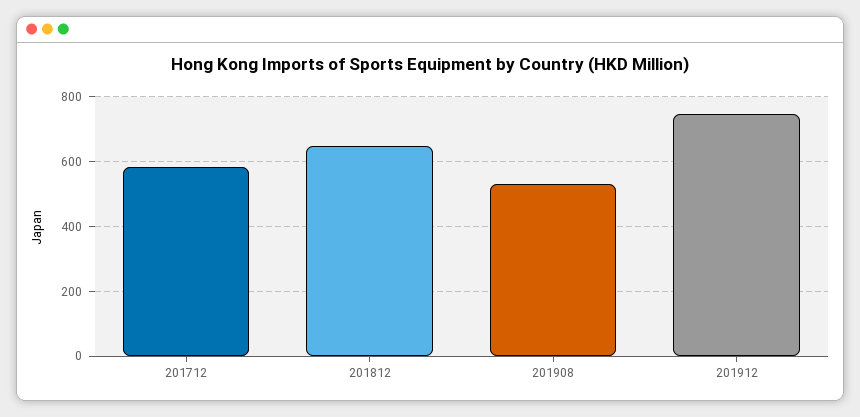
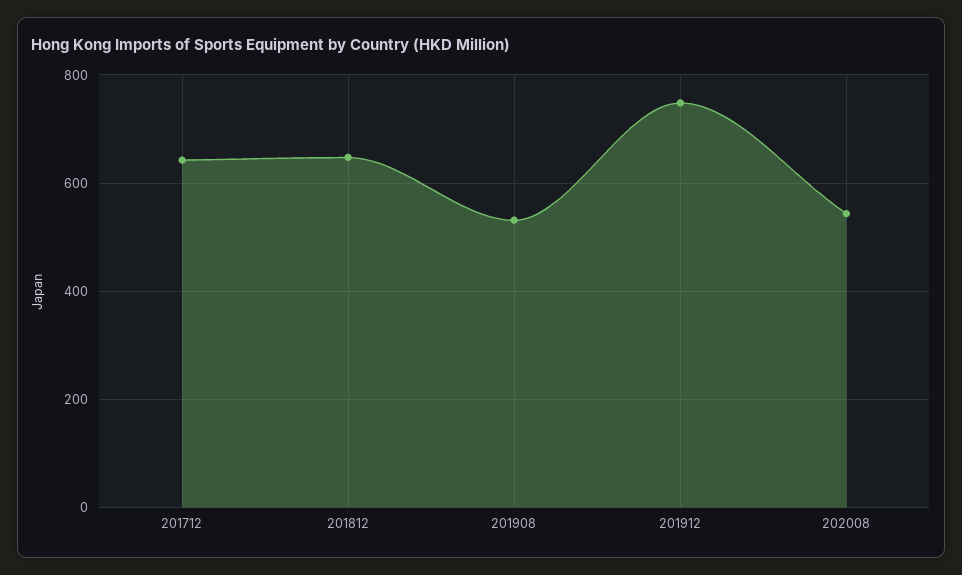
201712: 580 -> 640
202008: none -> 540

